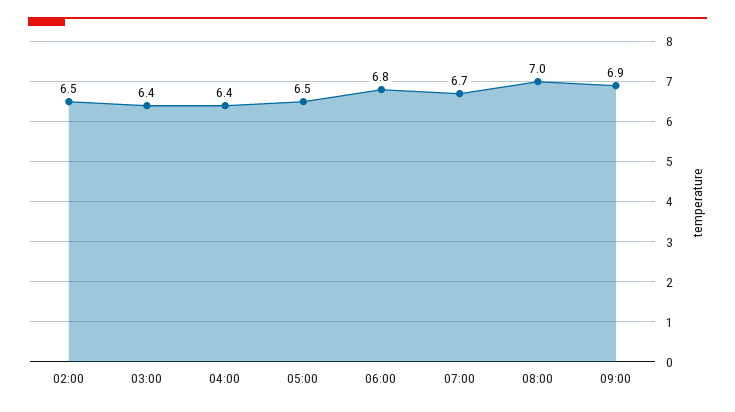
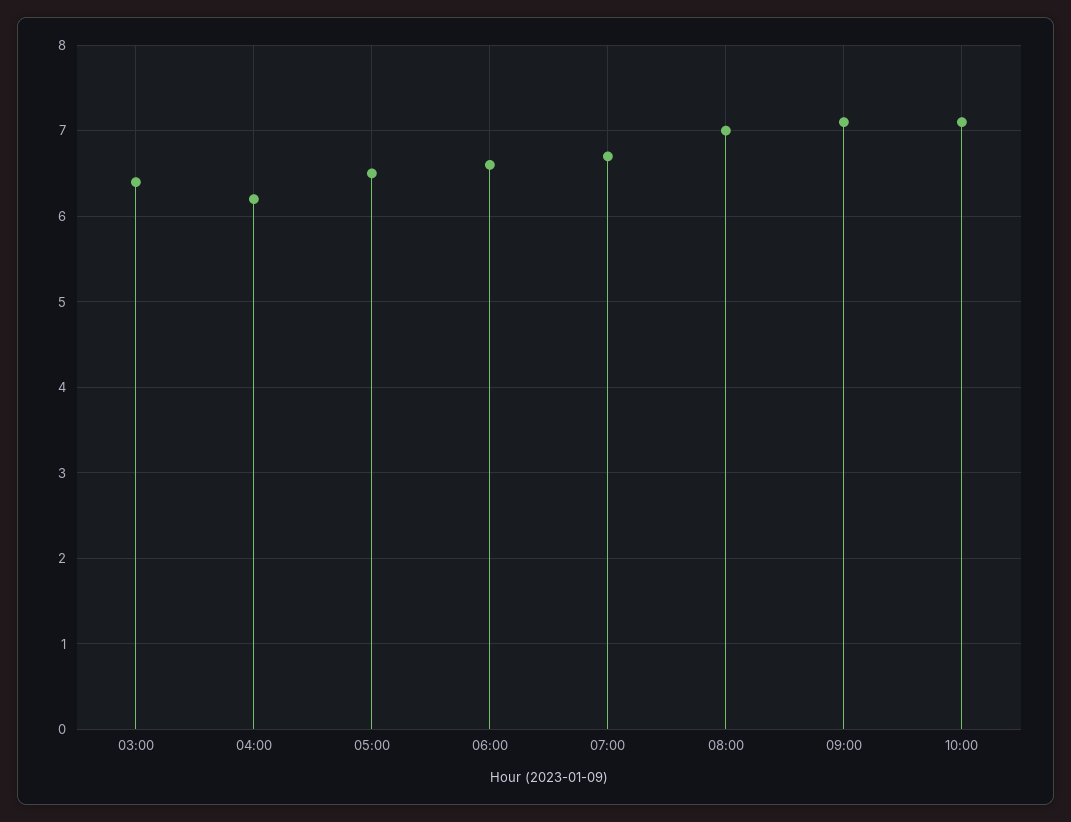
02:00: 6.5 -> none
04:00: 6.4 -> 6.2
06:00: 6.8 -> 6.6
09:00: 6.9 -> 7.1
10:00: none -> 7.1

